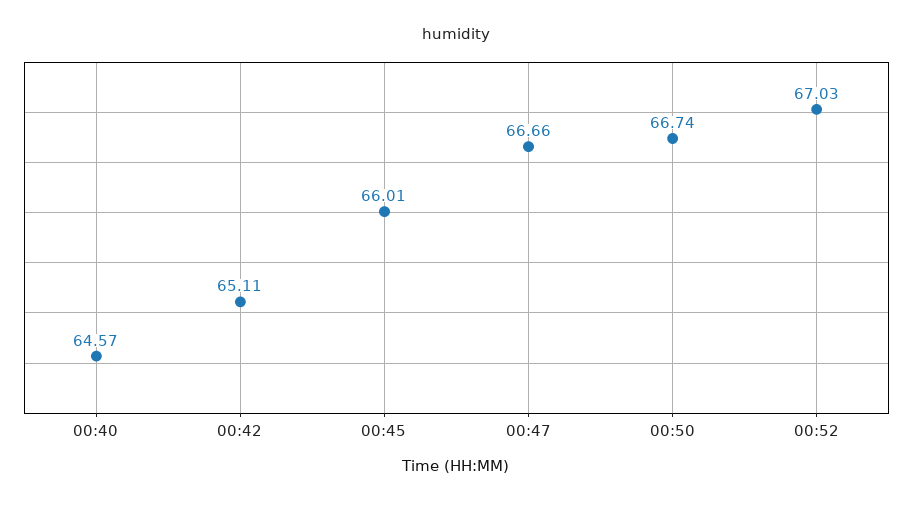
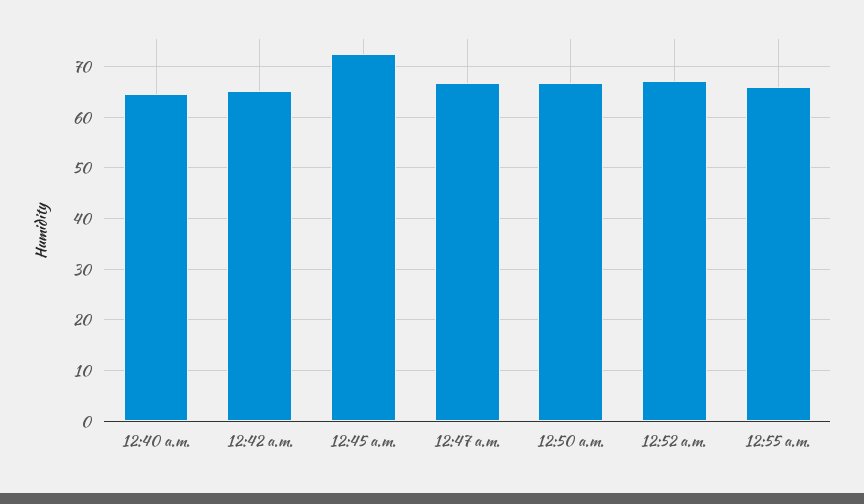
00:45: 66.01 -> 72
12:55 a.m.: none -> 66

